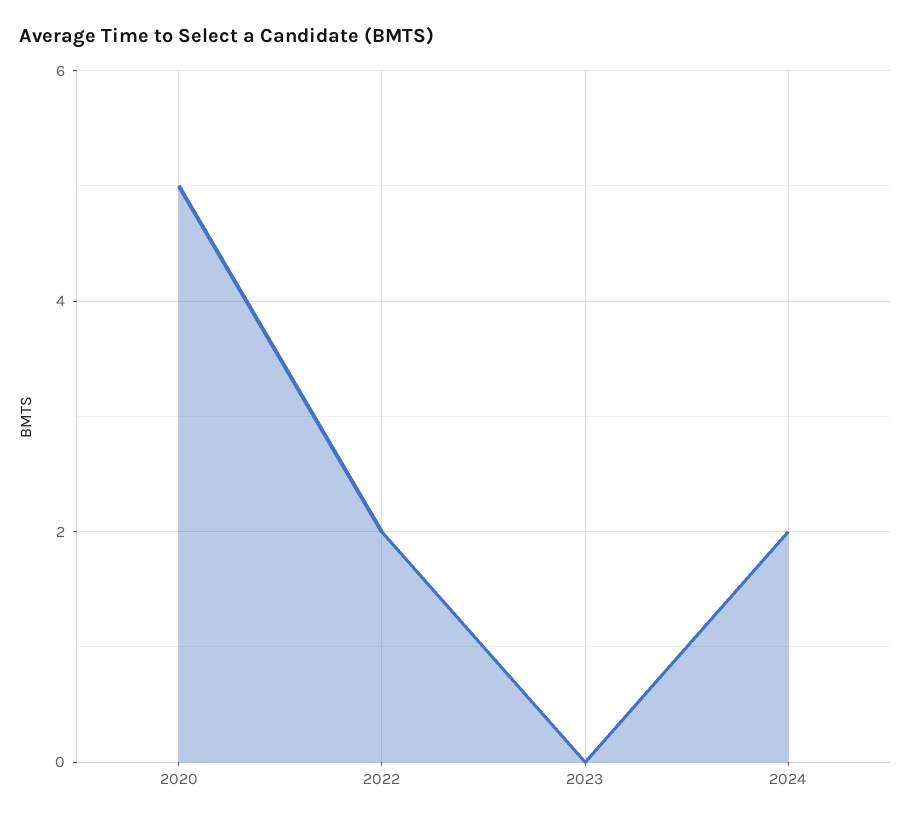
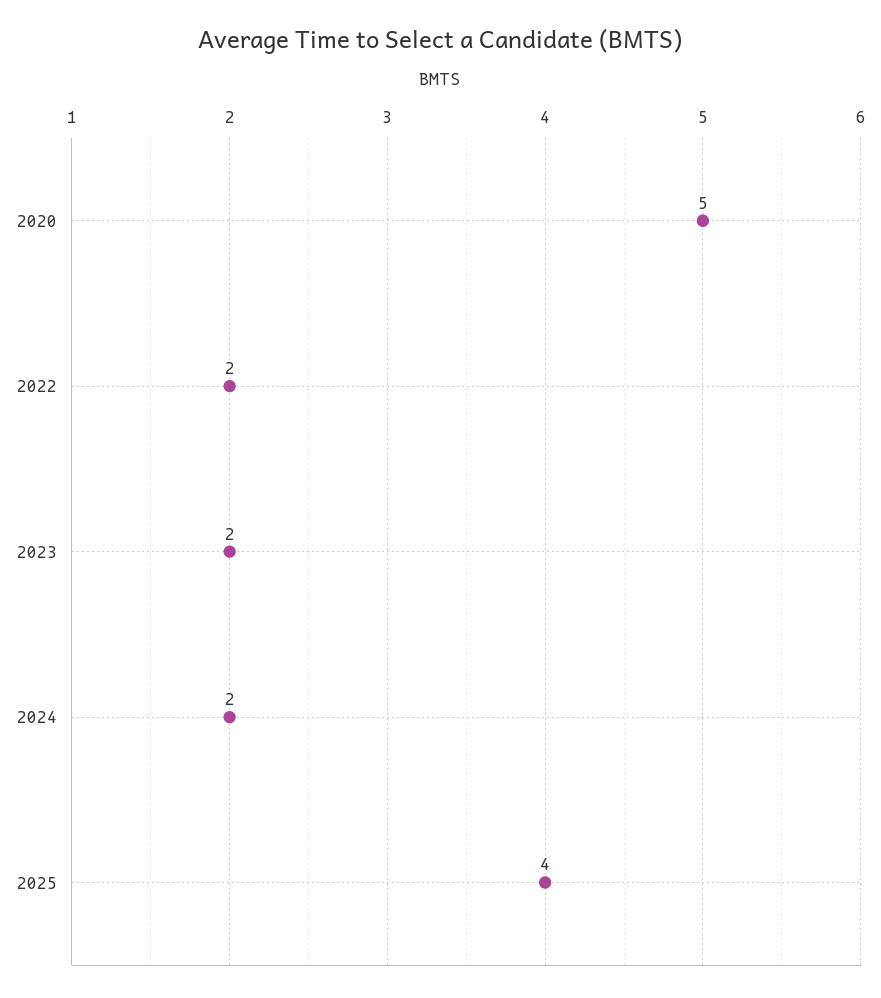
2023: 0 -> 2
2025: none -> 4

